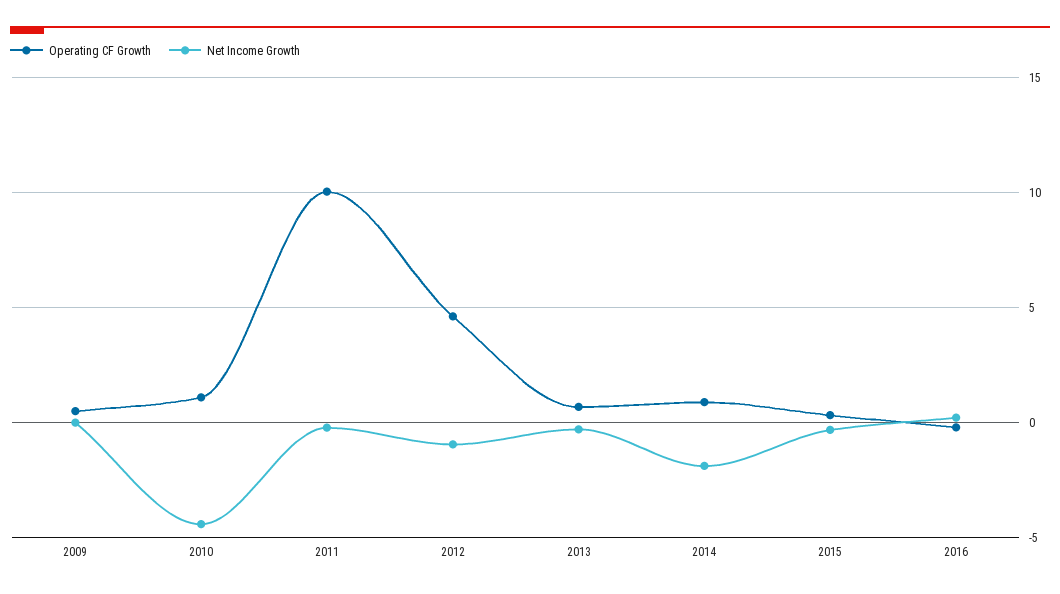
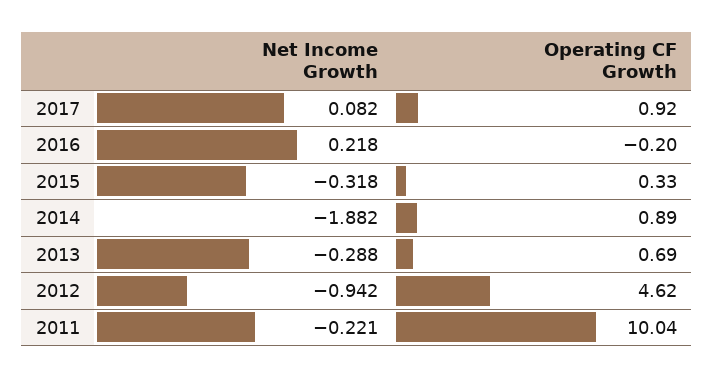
Operating CF Growth, 2009: 0.5 -> none
Net Income Growth, 2009: 0 -> none
Operating CF Growth, 2010: 1 -> none
Net Income Growth, 2010: -4.5 -> none
Net Income Growth, 2017: none -> 0.082
Operating CF Growth, 2017: none -> 0.92

